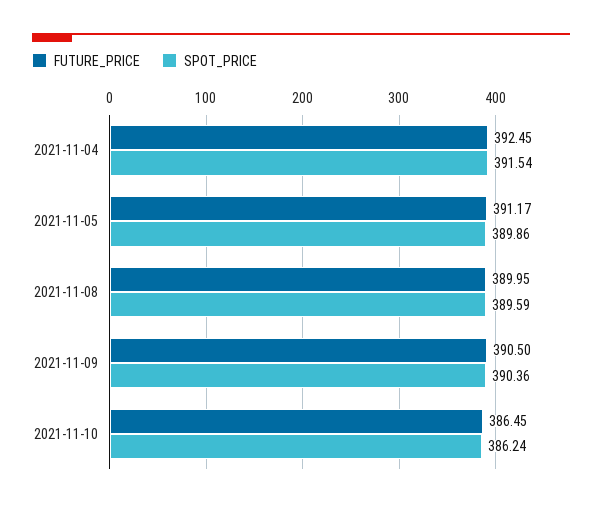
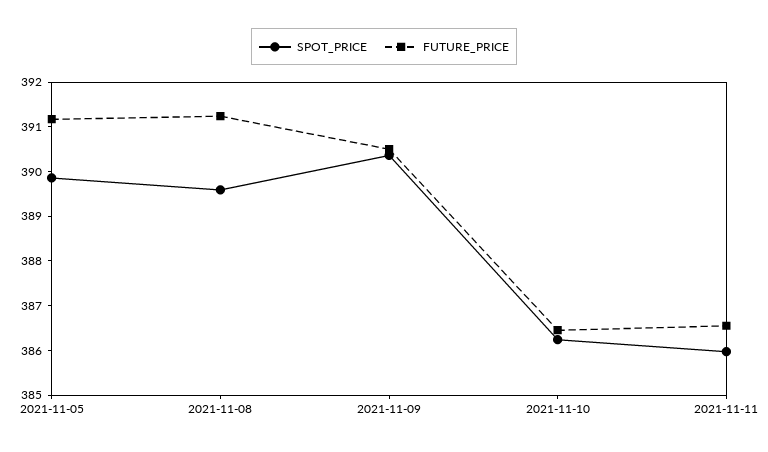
FUTURE_PRICE, 2021-11-04: 392.45 -> none
SPOT_PRICE, 2021-11-04: 391.54 -> none
FUTURE_PRICE, 2021-11-08: 389.95 -> 391.2
SPOT_PRICE, 2021-11-11: none -> 386
FUTURE_PRICE, 2021-11-11: none -> 386.6

